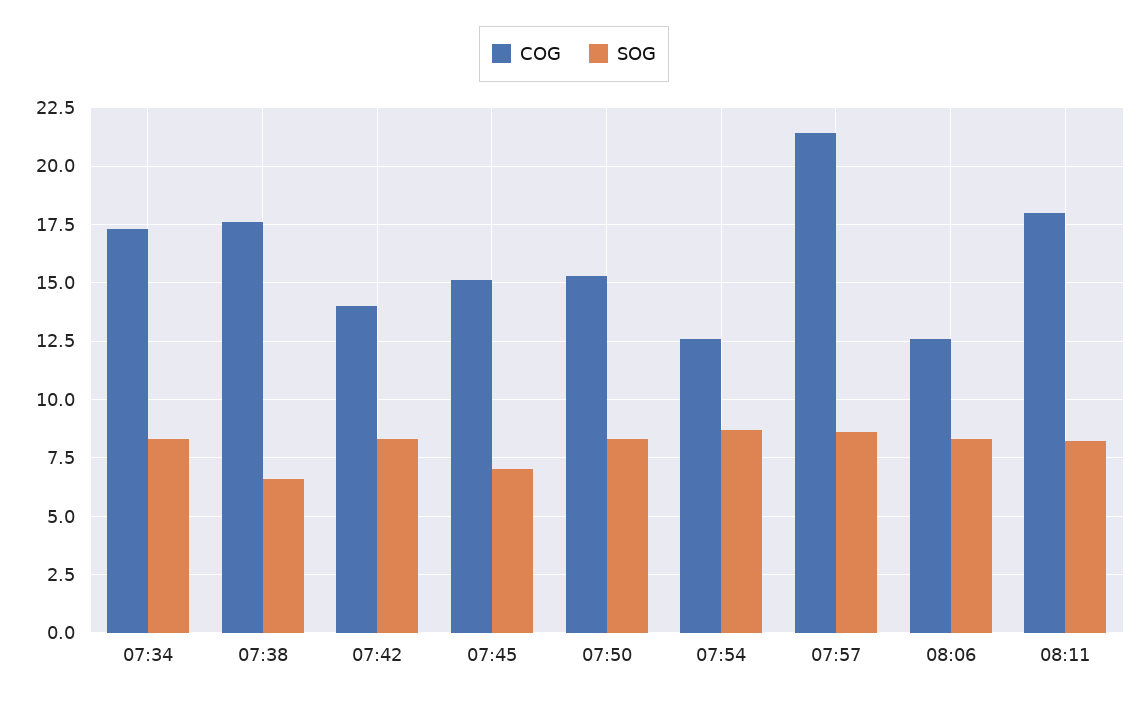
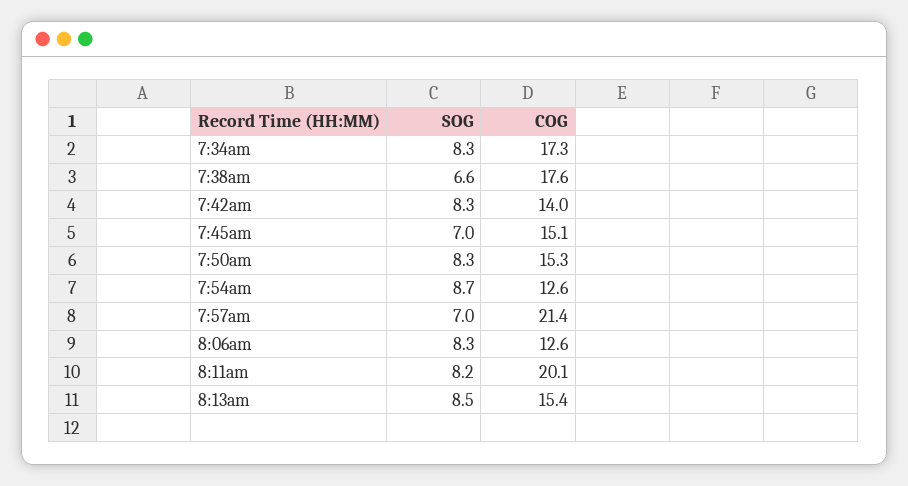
SOG, 07:57: 8.5 -> 7
COG, 08:11: 18 -> 20.1
SOG, 8:13am: none -> 8.5
COG, 8:13am: none -> 15.4

